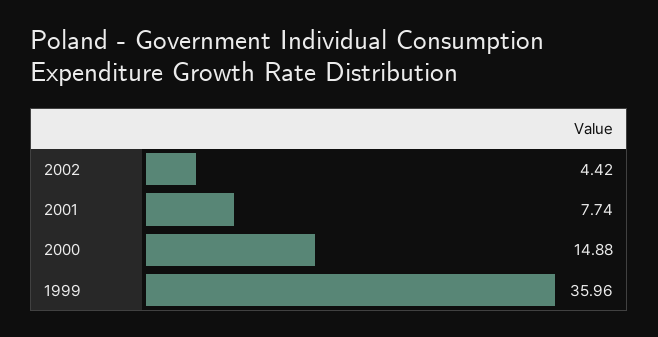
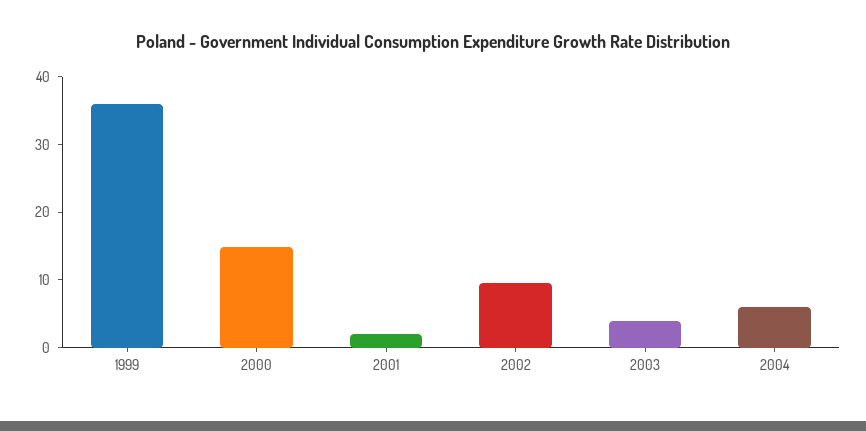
2002: 4.42 -> 10
2001: 7.74 -> 2
2003: none -> 4
2004: none -> 6

